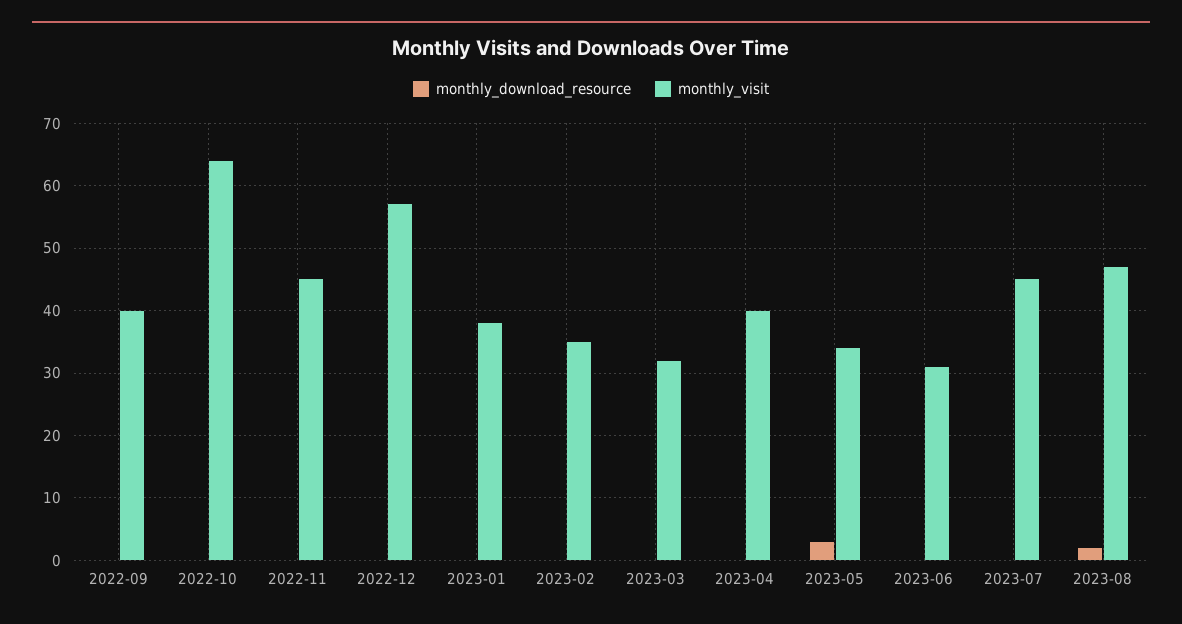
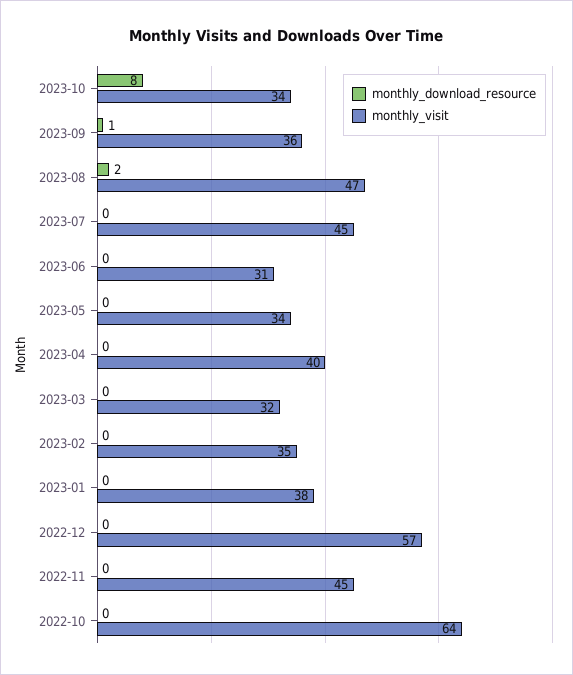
monthly_download_resource, 2022-09: 0 -> none
monthly_visit, 2022-09: 40 -> none
monthly_download_resource, 2023-05: 3 -> 0
monthly_download_resource, 2023-10: none -> 8
monthly_visit, 2023-10: none -> 34
monthly_download_resource, 2023-09: none -> 1
monthly_visit, 2023-09: none -> 36

